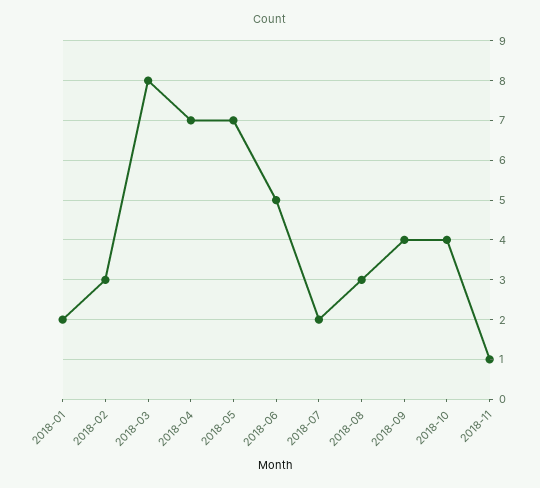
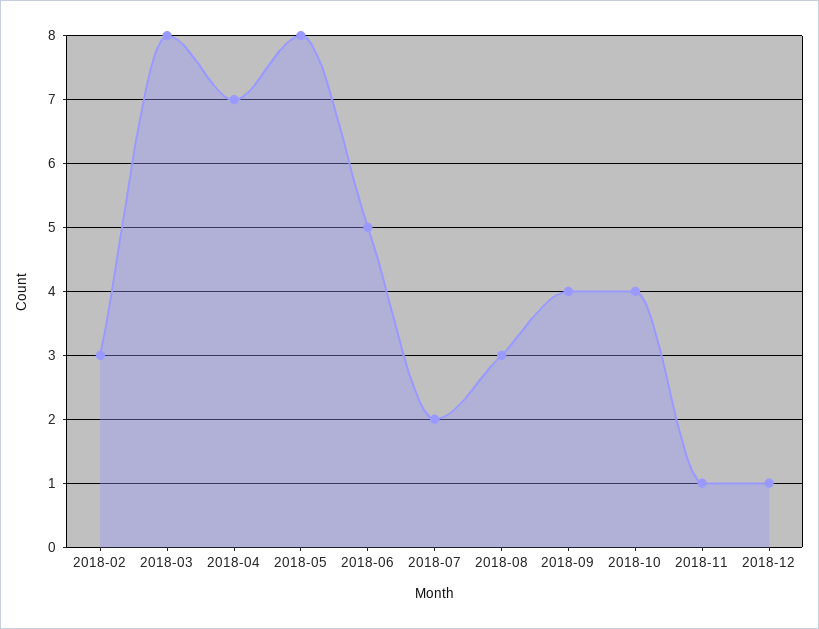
2018-01: 2 -> none
2018-05: 7 -> 8
2018-12: none -> 1

